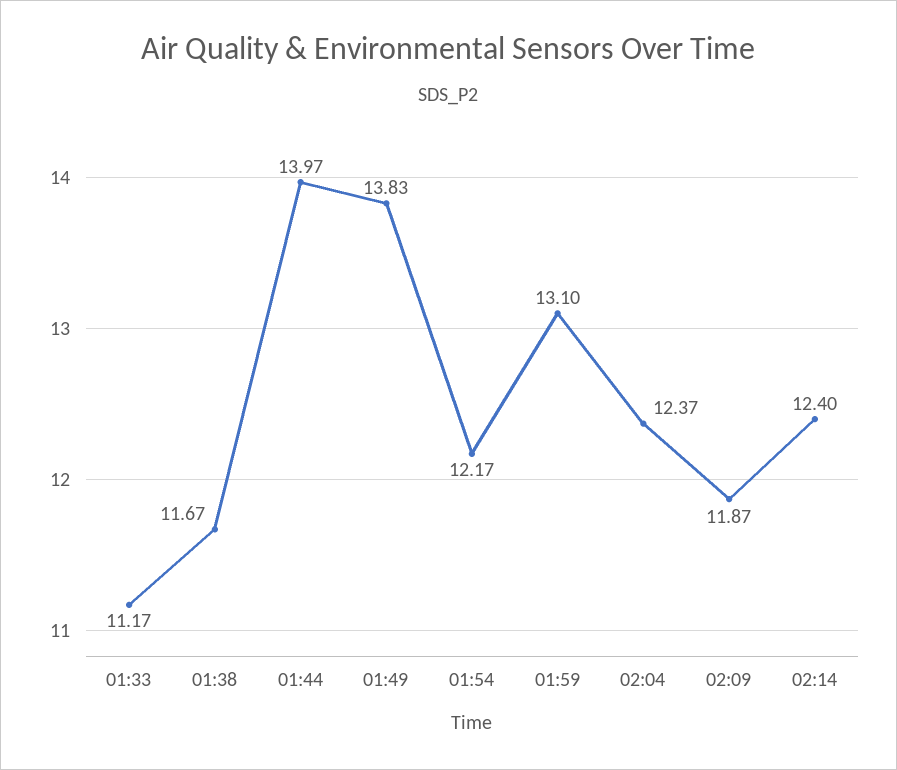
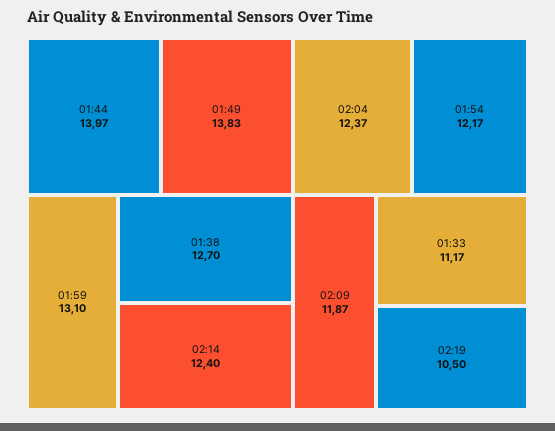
01:38: 11.67 -> 12.7
02:19: none -> 10.5

